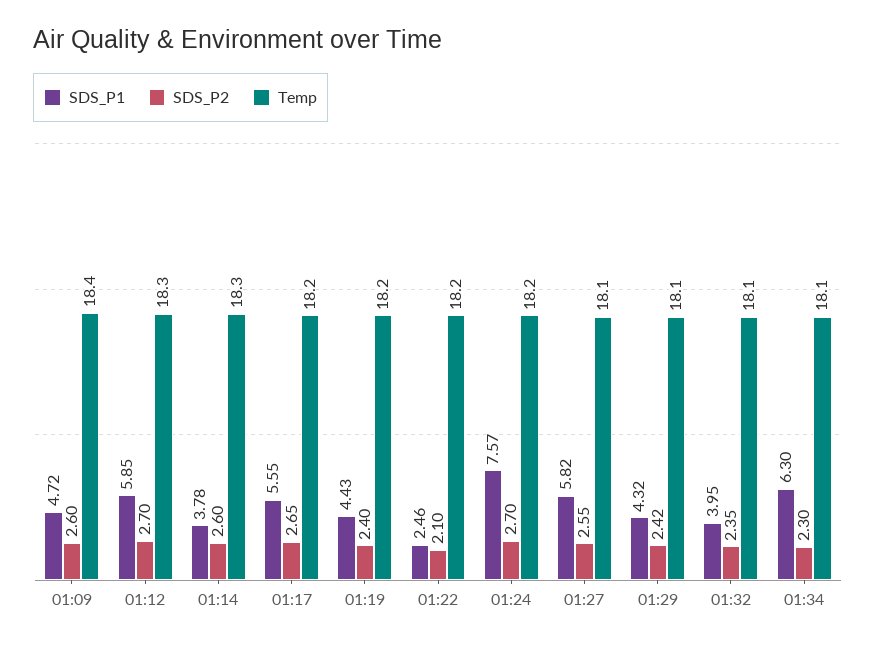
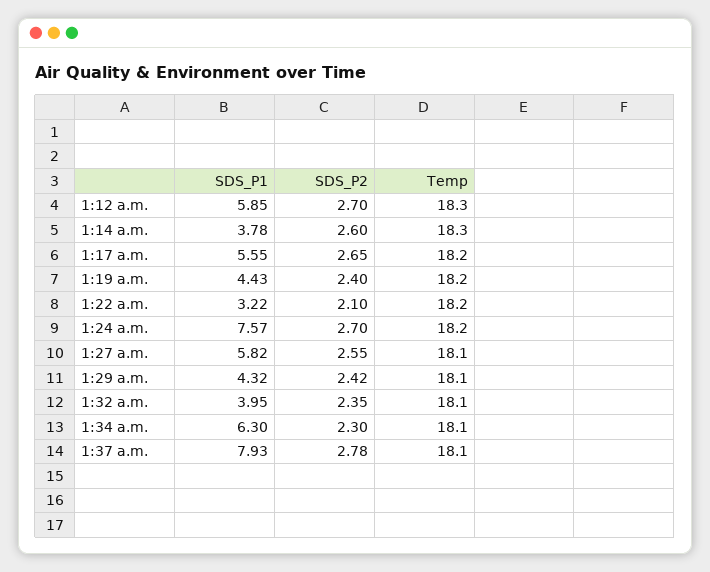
SDS_P1, 01:09: 4.72 -> none
SDS_P2, 01:09: 2.6 -> none
Temp, 01:09: 18.4 -> none
SDS_P1, 01:22: 2.46 -> 3.22
SDS_P1, 1:37 a.m.: none -> 7.93
SDS_P2, 1:37 a.m.: none -> 2.78
Temp, 1:37 a.m.: none -> 18.1

